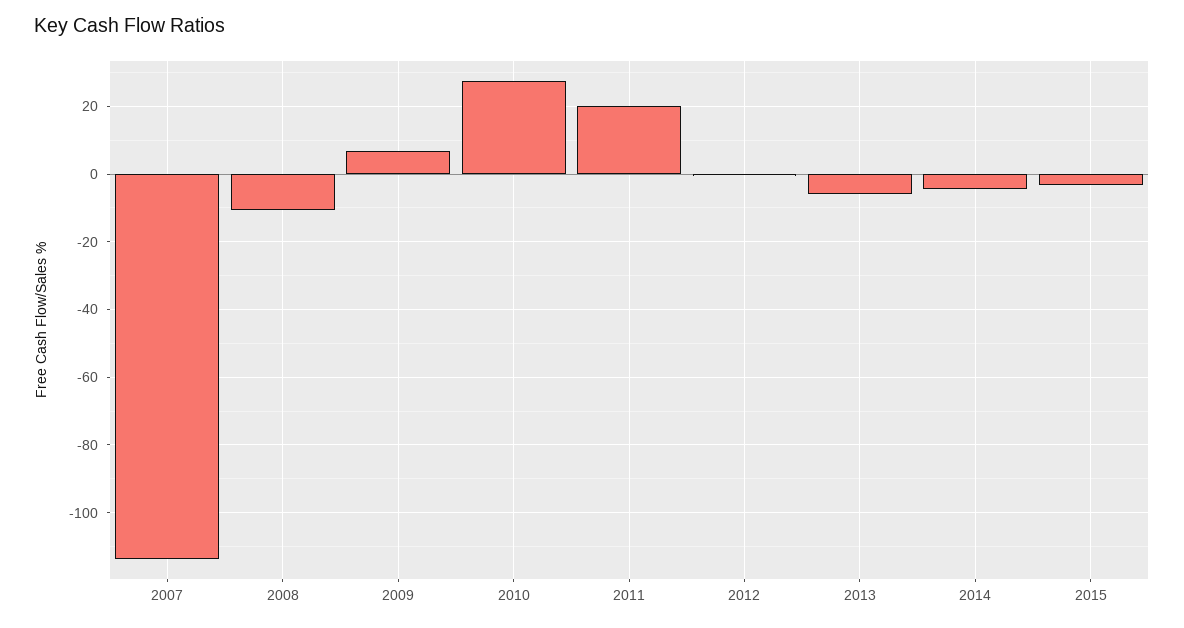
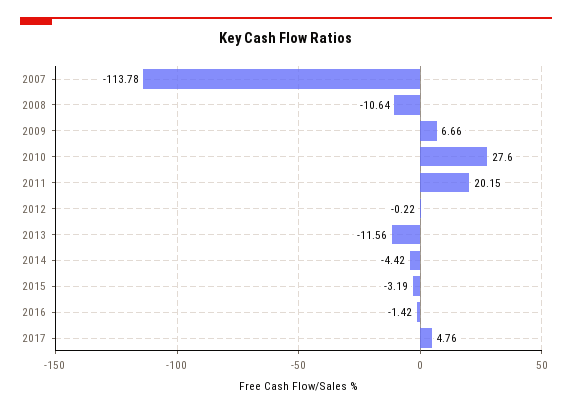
2013: -6 -> -11.56
2016: none -> -1.42
2017: none -> 4.76

